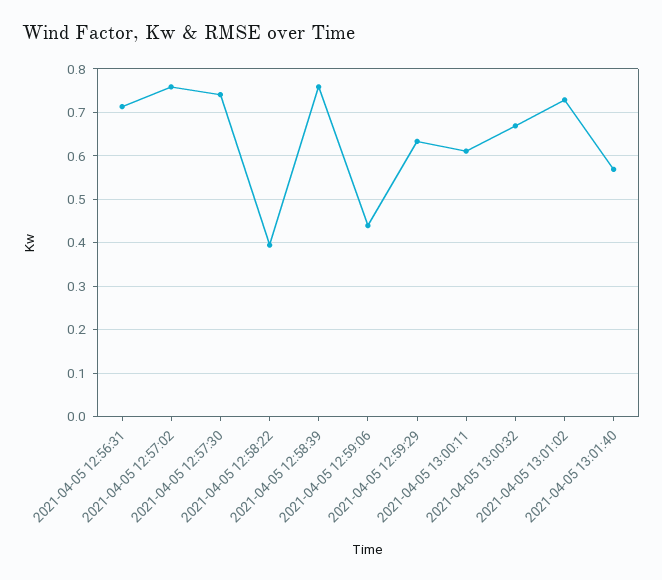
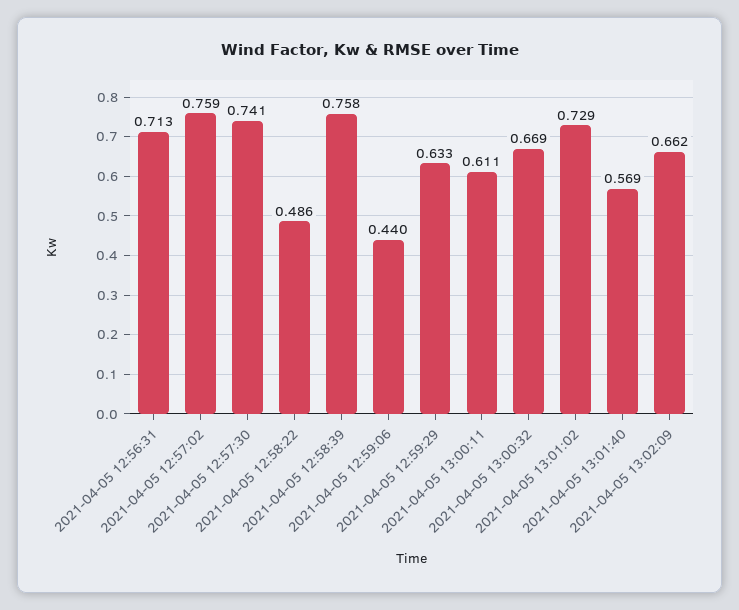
2021-04-05 12:58:22: 0.4 -> 0.486
2021-04-05 13:02:09: none -> 0.662

